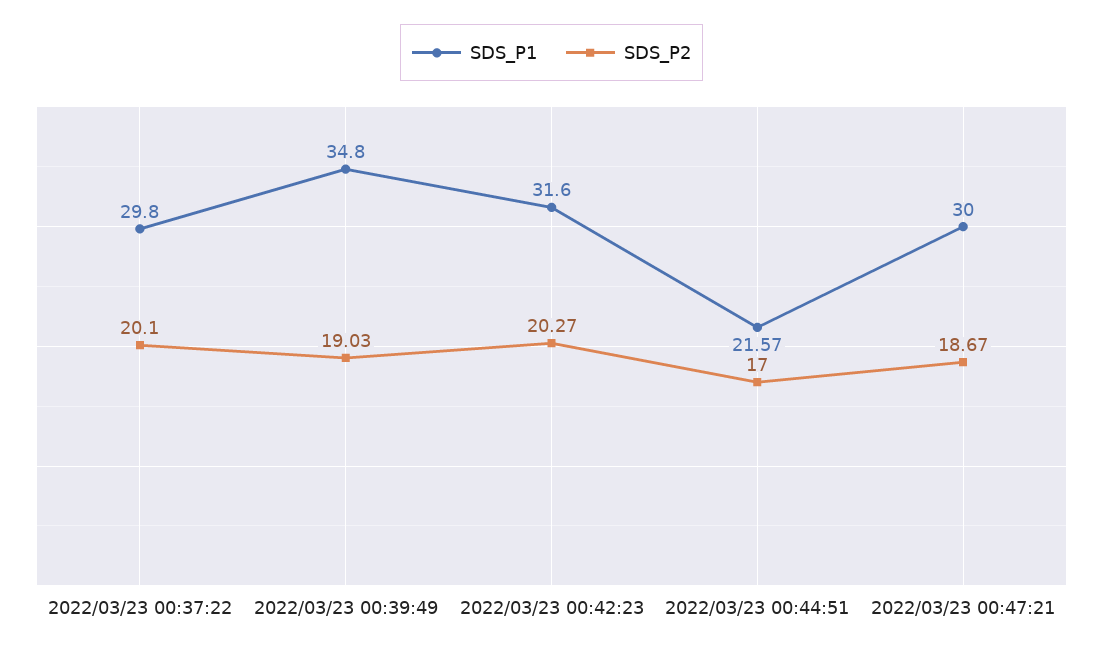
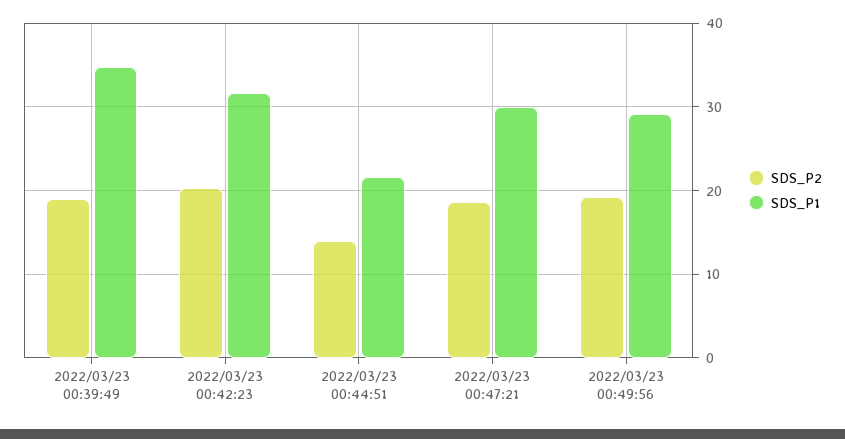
SDS_P1, 2022/03/23 00:37:22: 29.8 -> none
SDS_P2, 2022/03/23 00:37:22: 20.1 -> none
SDS_P2, 2022/03/23 00:44:51: 17 -> 14
SDS_P2, 2022/03/23 00:49:56: none -> 19
SDS_P1, 2022/03/23 00:49:56: none -> 29

